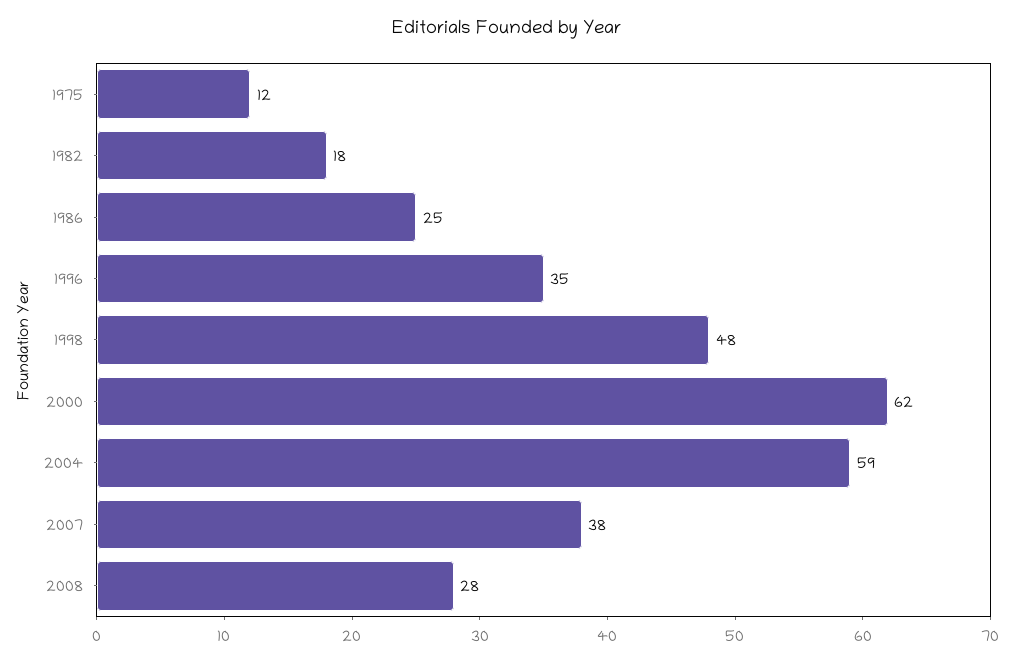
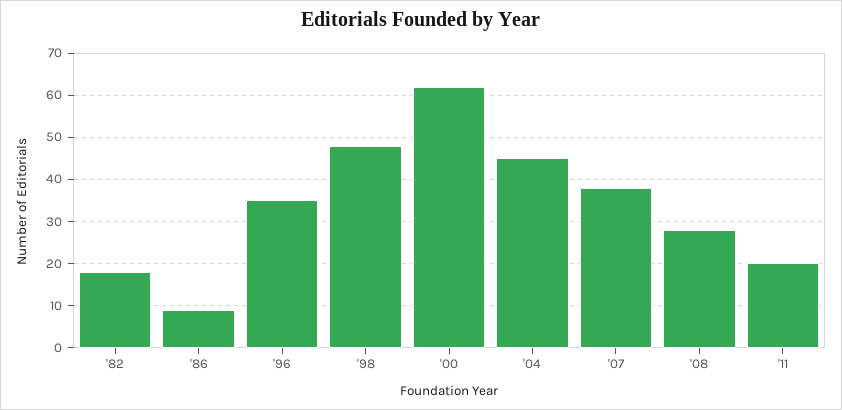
1975: 12 -> none
1986: 25 -> 10
2004: 59 -> 45
'11: none -> 20

